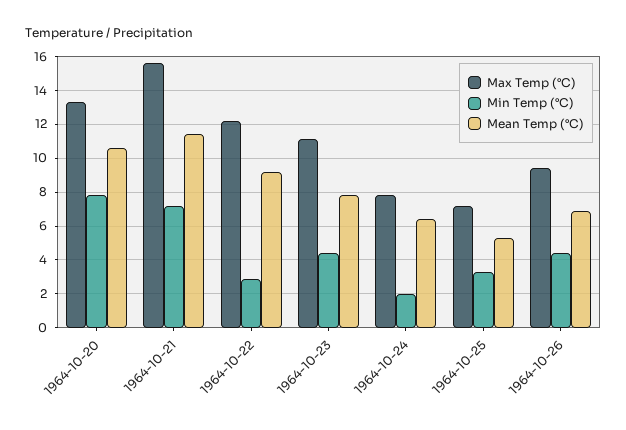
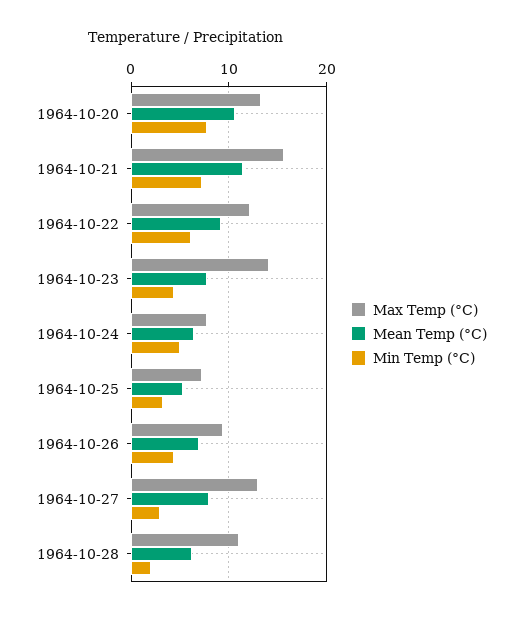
Min Temp (°C), 1964-10-22: 3 -> 6
Max Temp (°C), 1964-10-23: 11 -> 14
Min Temp (°C), 1964-10-24: 2 -> 5
Max Temp (°C), 1964-10-27: none -> 13
Mean Temp (°C), 1964-10-27: none -> 8
Min Temp (°C), 1964-10-27: none -> 3
Max Temp (°C), 1964-10-28: none -> 11
Mean Temp (°C), 1964-10-28: none -> 6
Min Temp (°C), 1964-10-28: none -> 2

